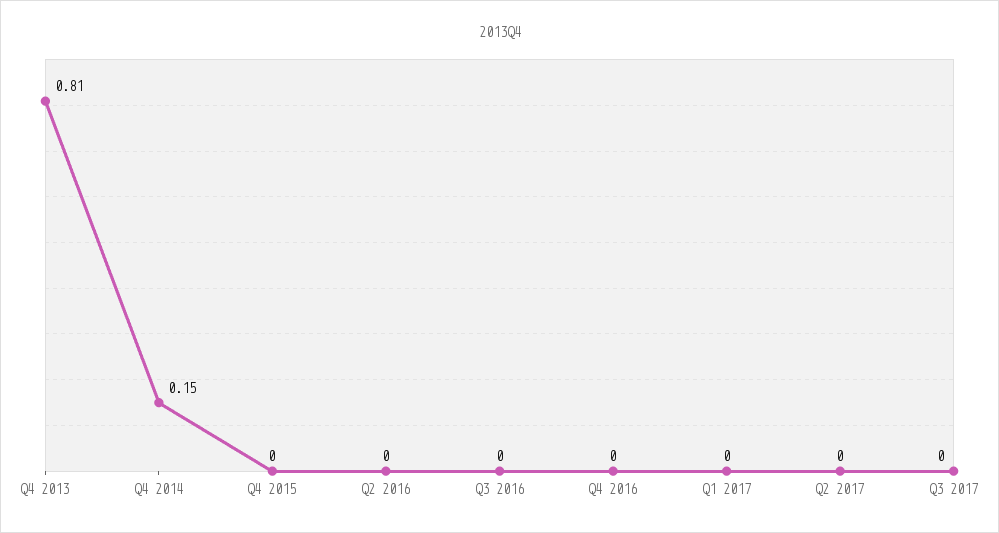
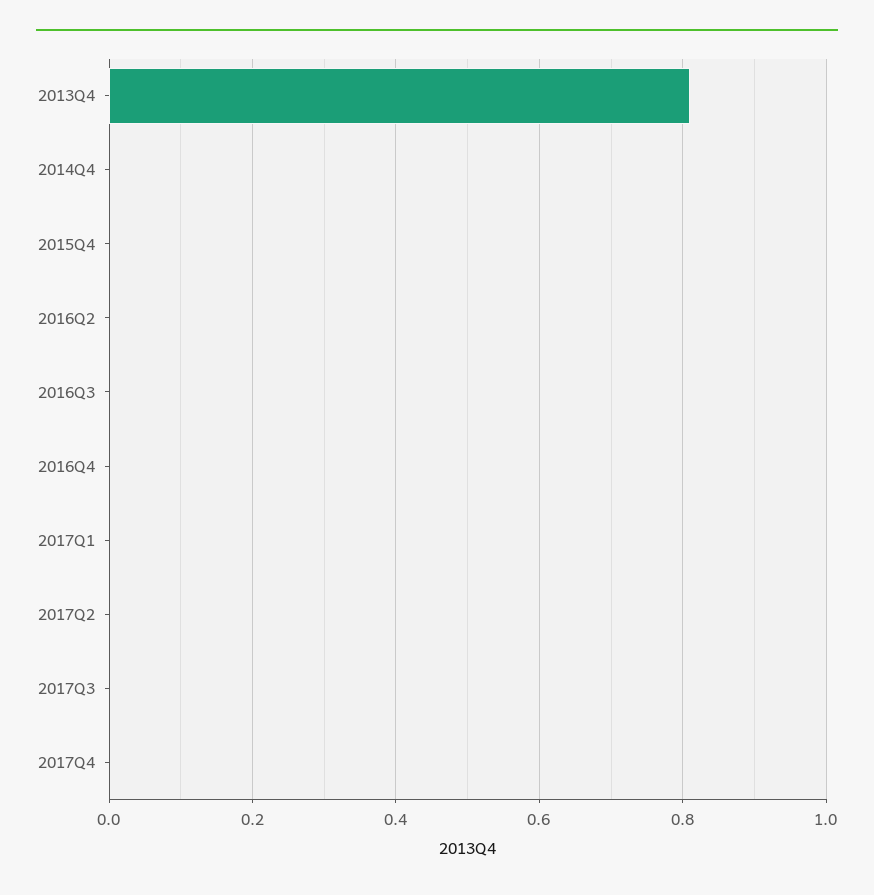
Q4 2014: 0.15 -> 0
2017Q4: none -> 0

